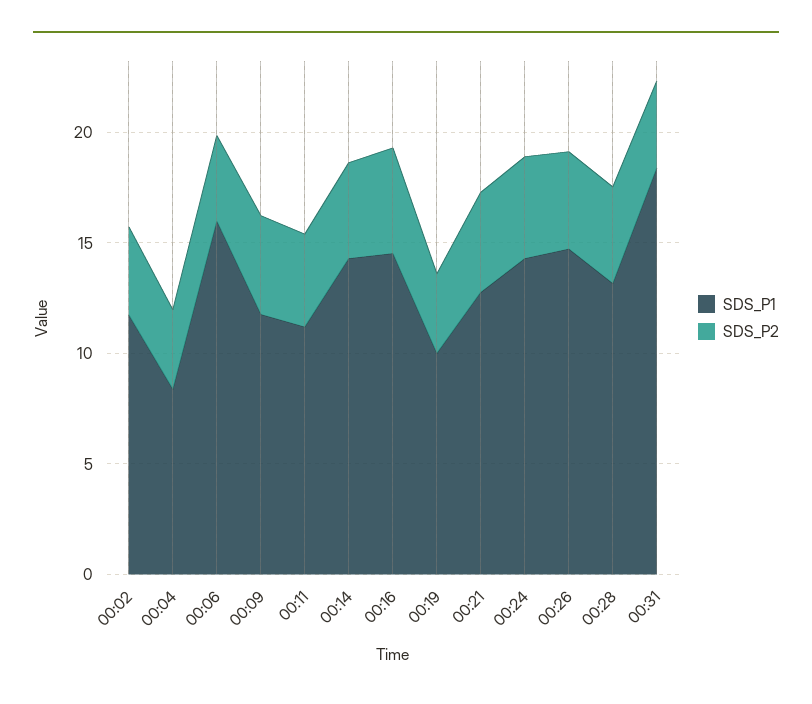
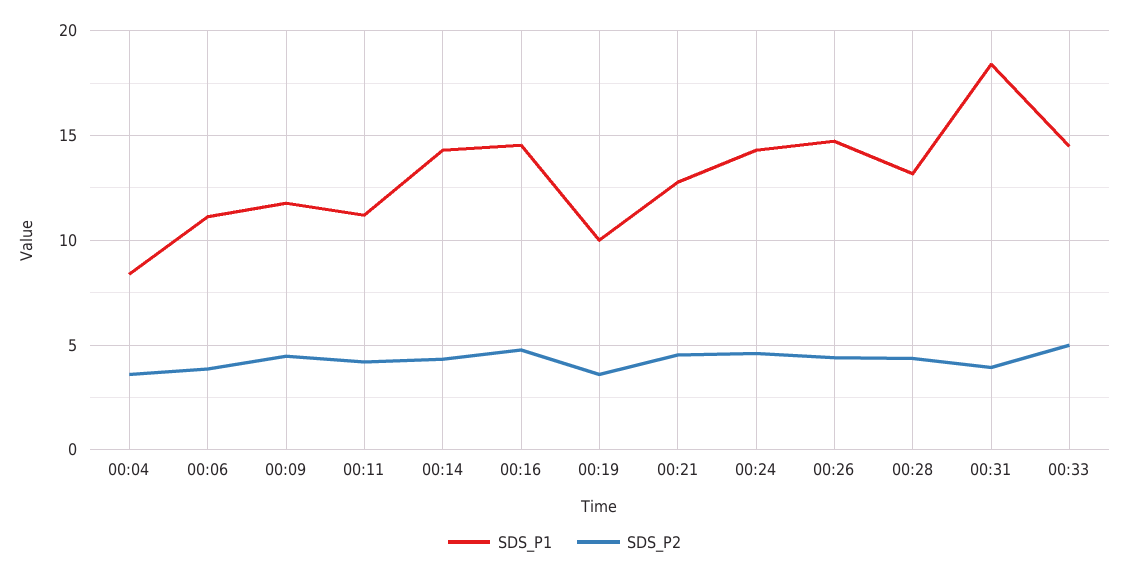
SDS_P1, 00:02: 12 -> none
SDS_P2, 00:02: 4 -> none
SDS_P1, 00:06: 16 -> 11
SDS_P1, 00:33: none -> 14.5
SDS_P2, 00:33: none -> 5

